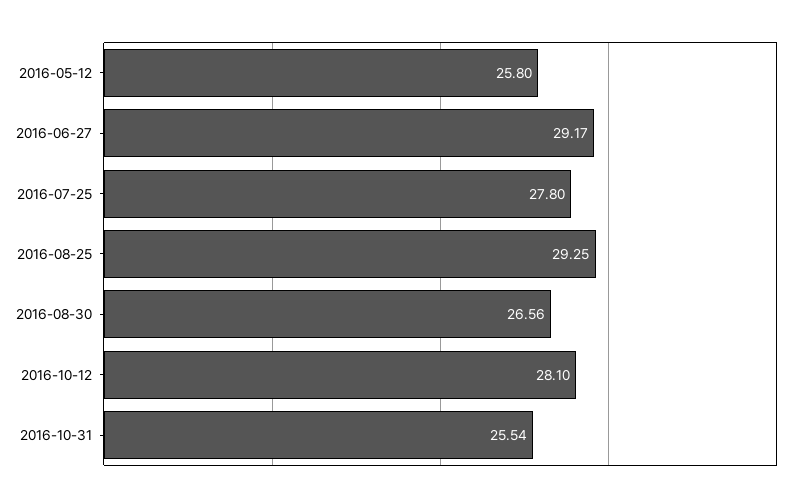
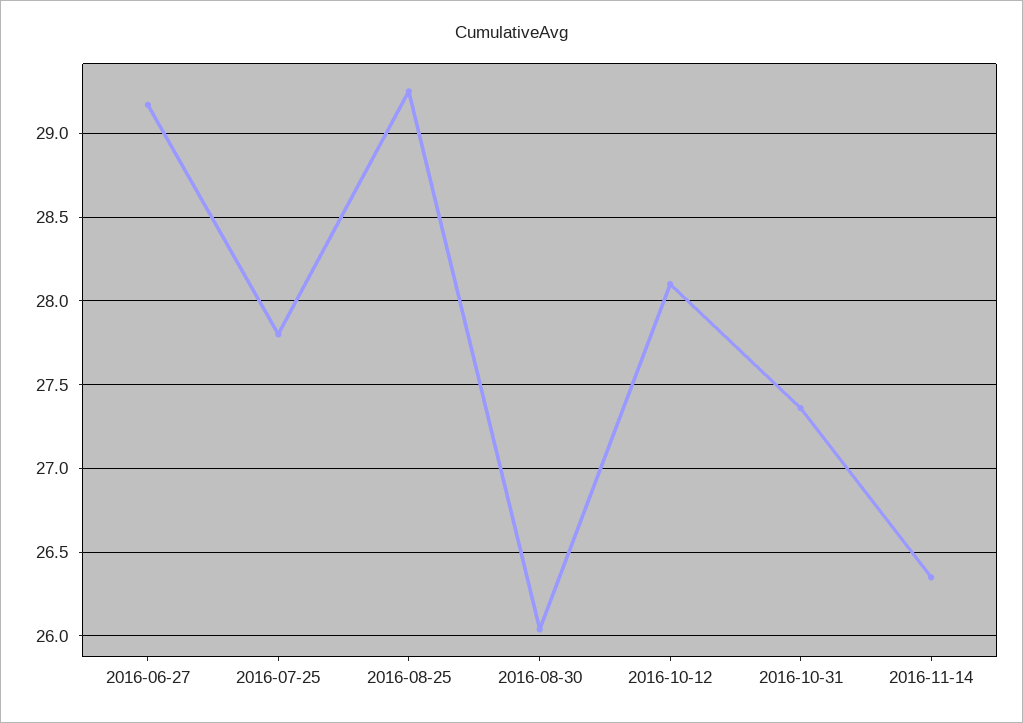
2016-05-12: 25.8 -> none
2016-08-30: 26.56 -> 26.05
2016-10-31: 25.54 -> 27.35
2016-11-14: none -> 26.35

